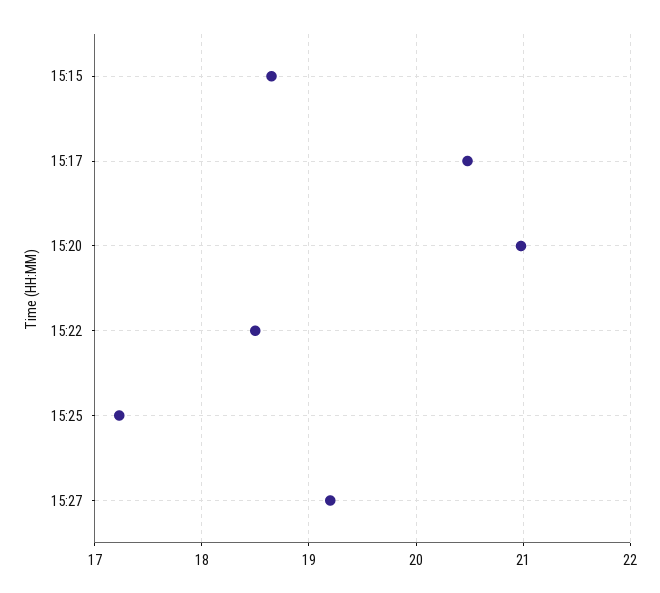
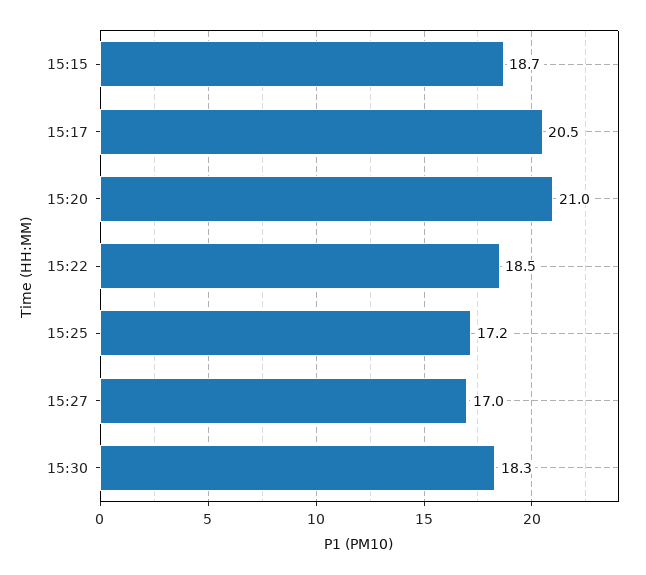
15:27: 19.2 -> 17
15:30: none -> 18.3

